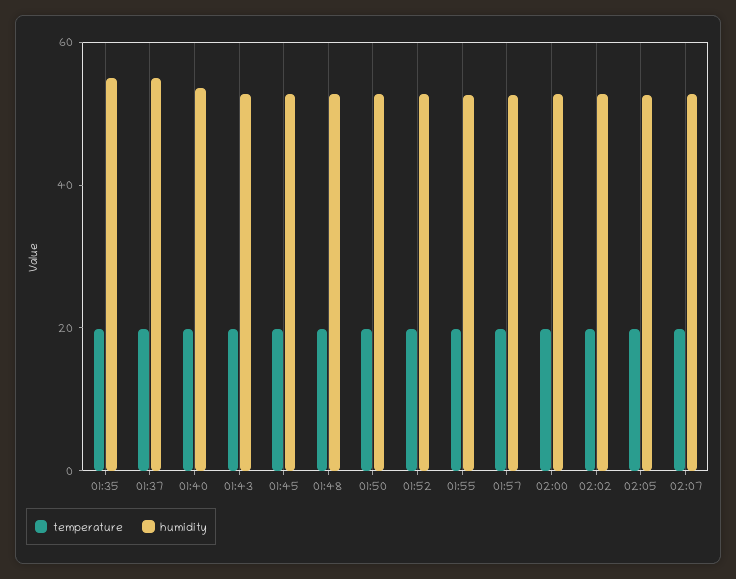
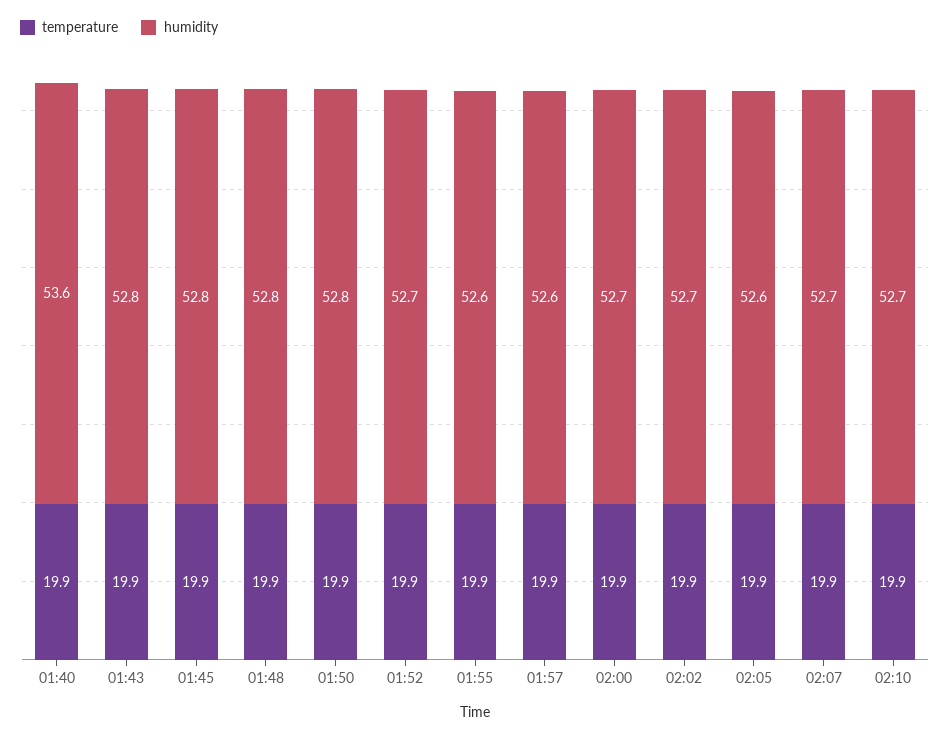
temperature, 01:35: 20 -> none
humidity, 01:35: 55 -> none
temperature, 01:37: 20 -> none
humidity, 01:37: 55 -> none
temperature, 02:10: none -> 19.9
humidity, 02:10: none -> 52.7

